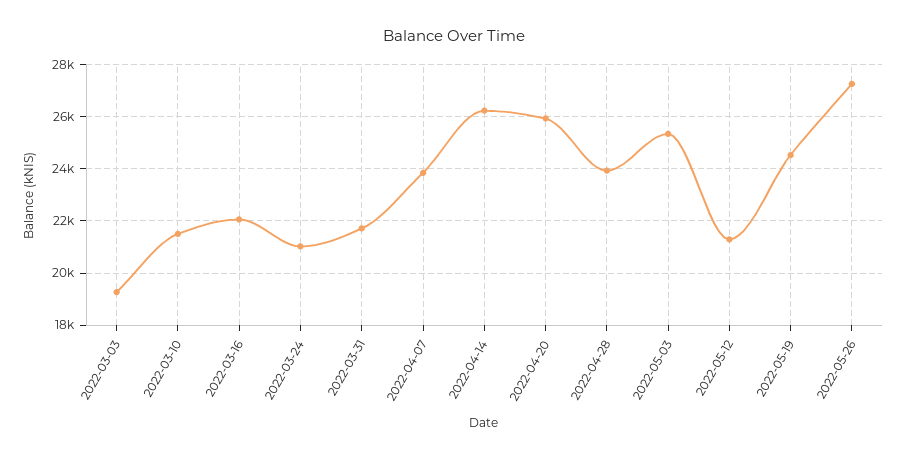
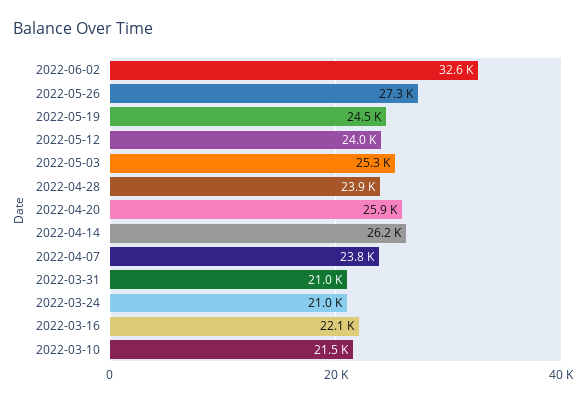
2022-03-03: 19250 -> none
2022-03-31: 21750 -> 21000
2022-05-12: 21250 -> 24000
2022-06-02: none -> 32600

